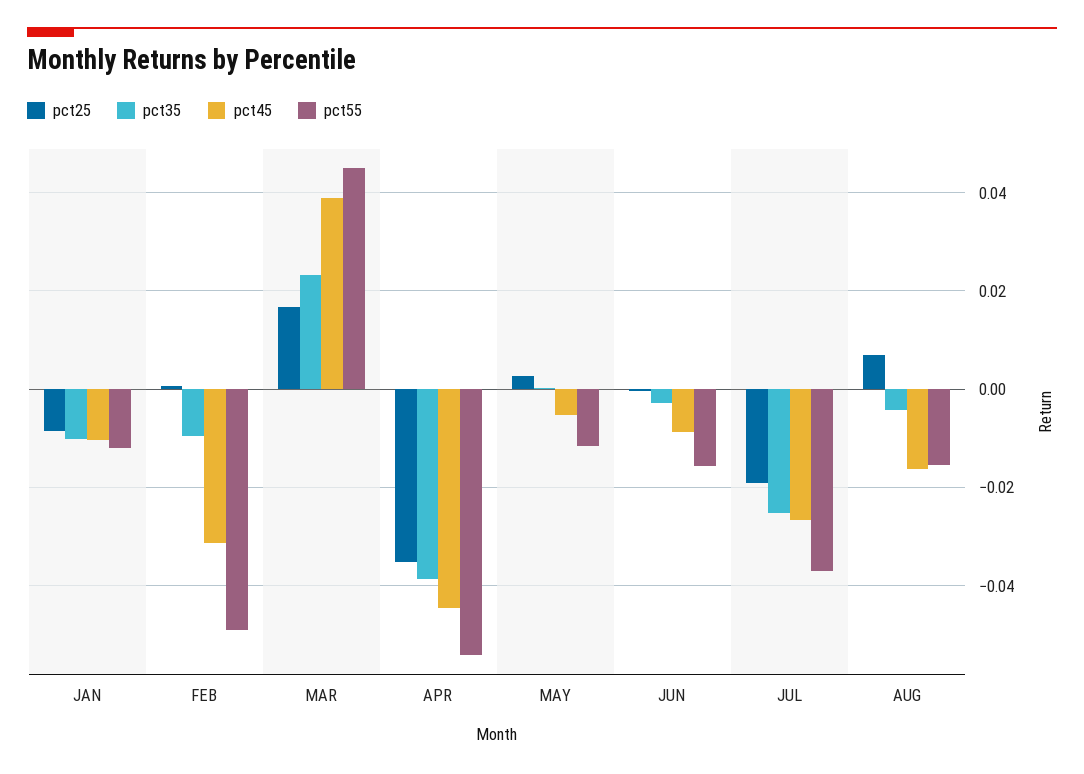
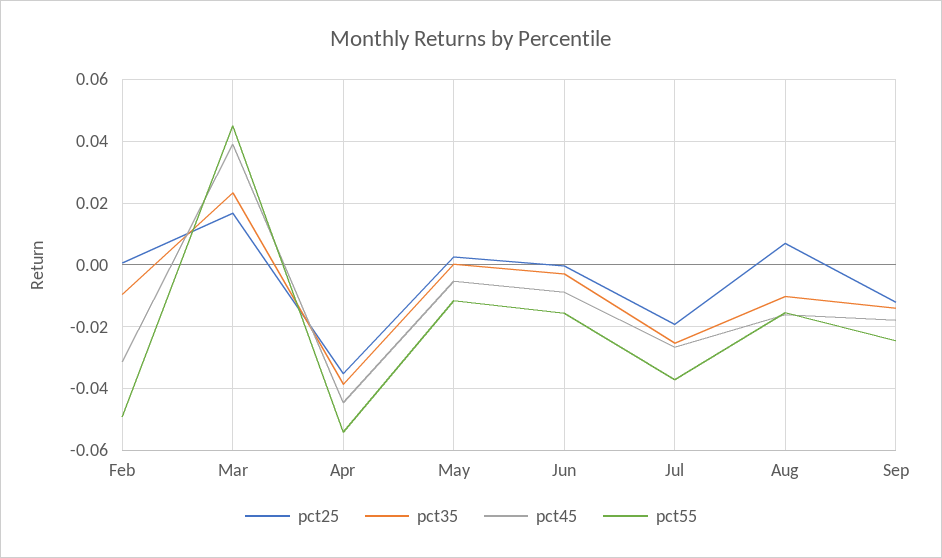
pct25, JAN: -0.008 -> none
pct35, JAN: -0.01 -> none
pct45, JAN: -0.01 -> none
pct55, JAN: -0.012 -> none
pct35, AUG: -0.004 -> -0.01
pct25, Sep: none -> -0.012
pct35, Sep: none -> -0.014
pct45, Sep: none -> -0.018
pct55, Sep: none -> -0.024

